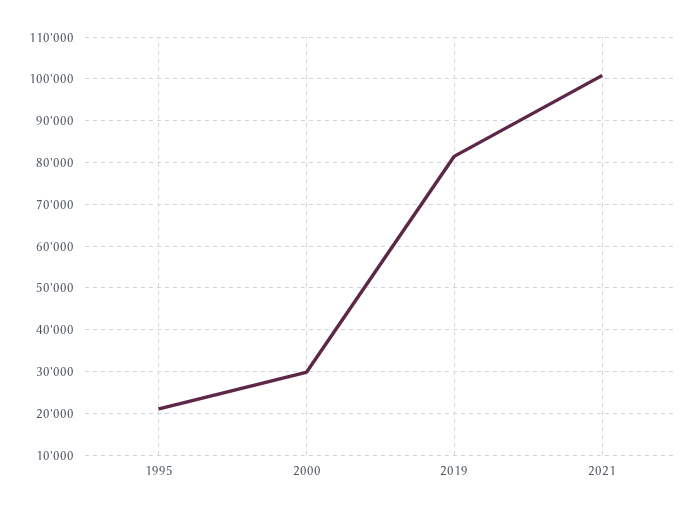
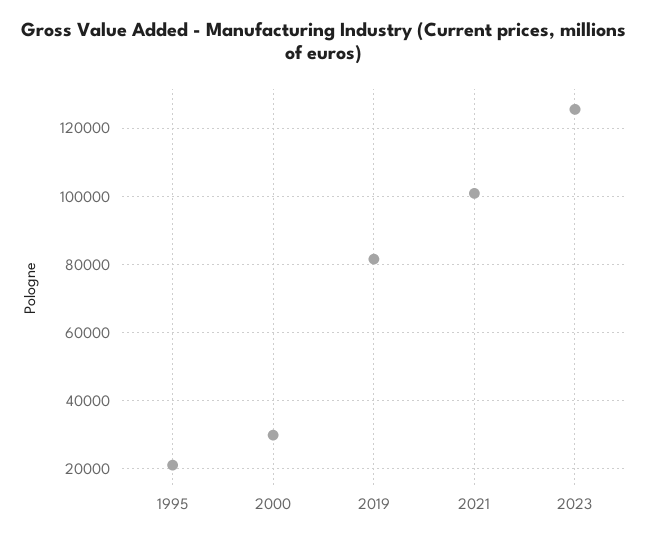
2023: none -> 126000

